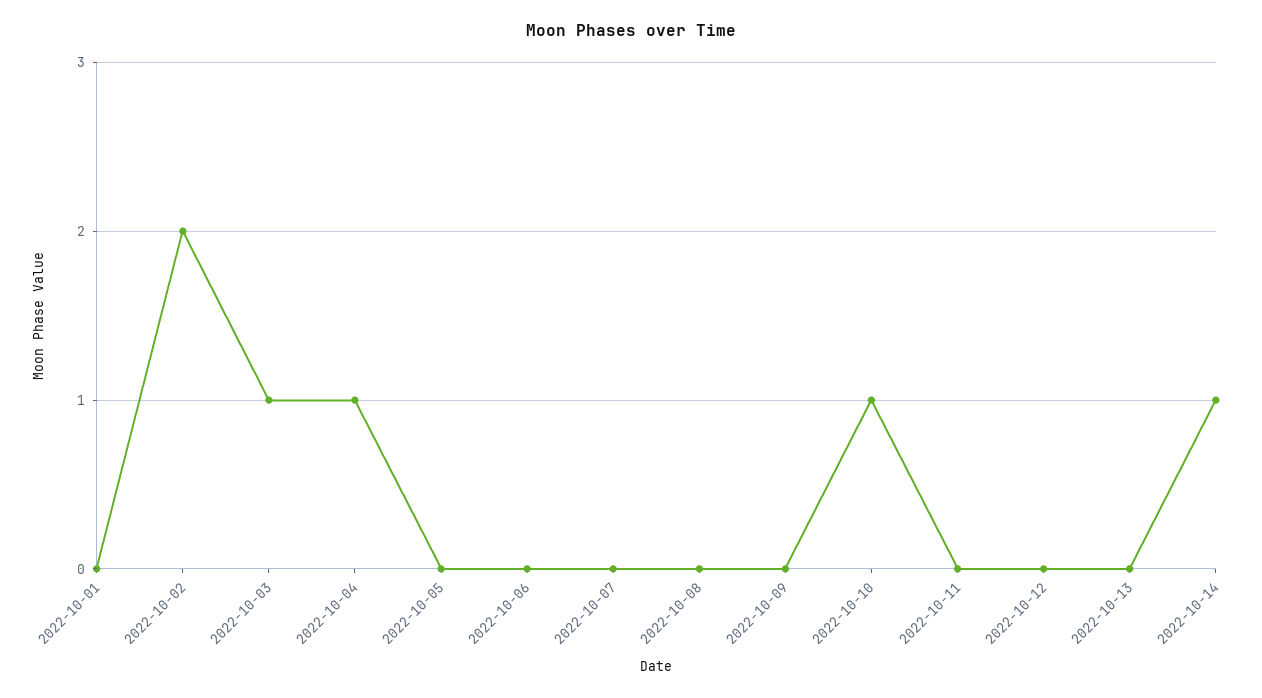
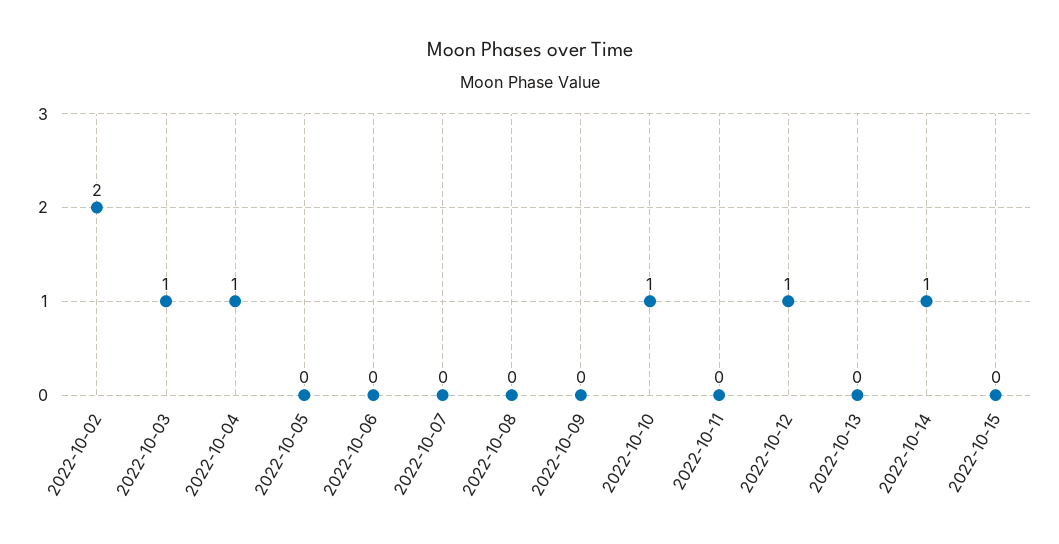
2022-10-01: 0 -> none
2022-10-12: 0 -> 1
2022-10-15: none -> 0

